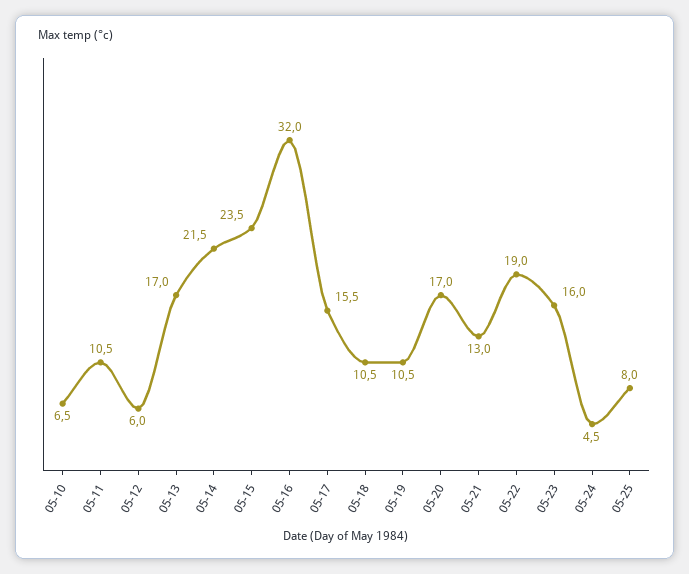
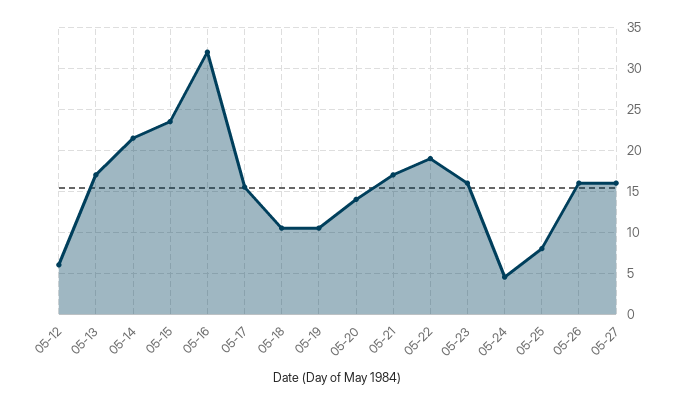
05-10: 6.5 -> none
05-11: 10.5 -> none
05-20: 17 -> 14
05-21: 13 -> 17
05-26: none -> 16
05-27: none -> 16

